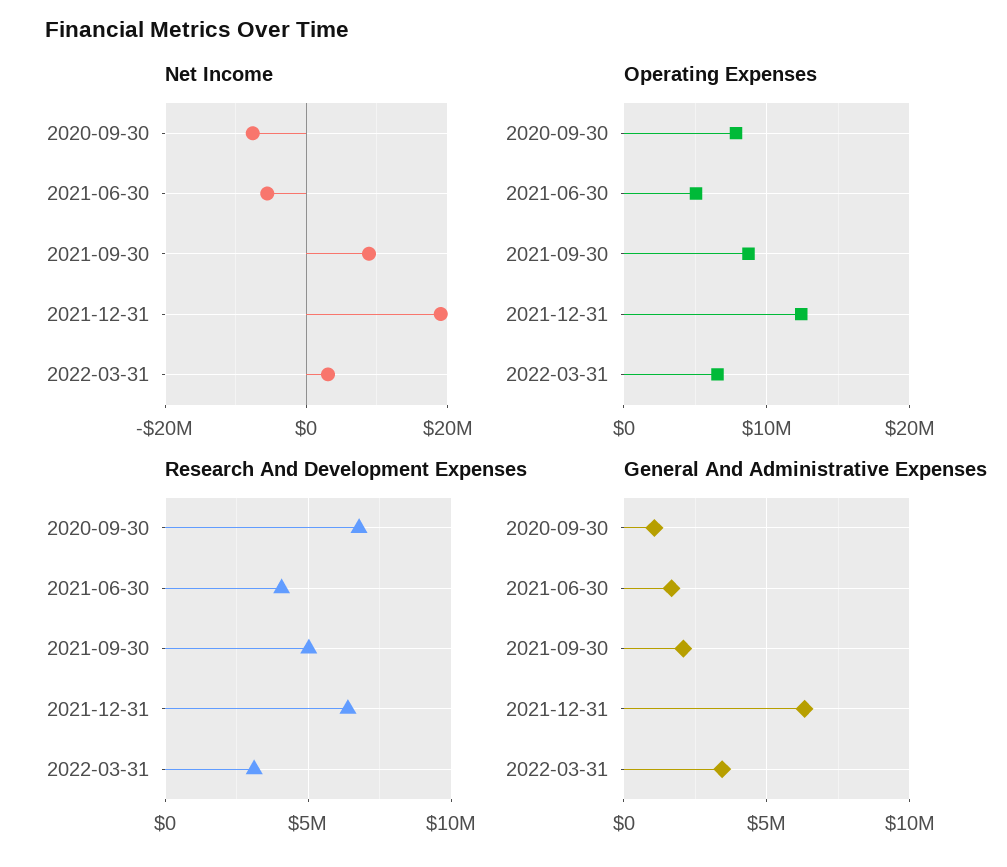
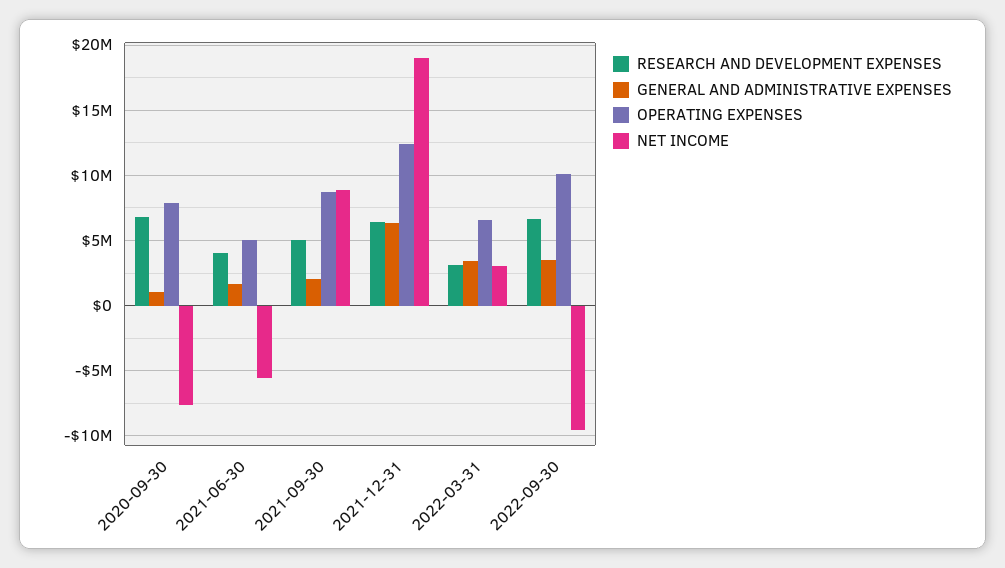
Research And Development Expenses, 2022-09-30: none -> 6500000
General And Administrative Expenses, 2022-09-30: none -> 3500000
Operating Expenses, 2022-09-30: none -> 10000000
Net Income, 2022-09-30: none -> -9500000

